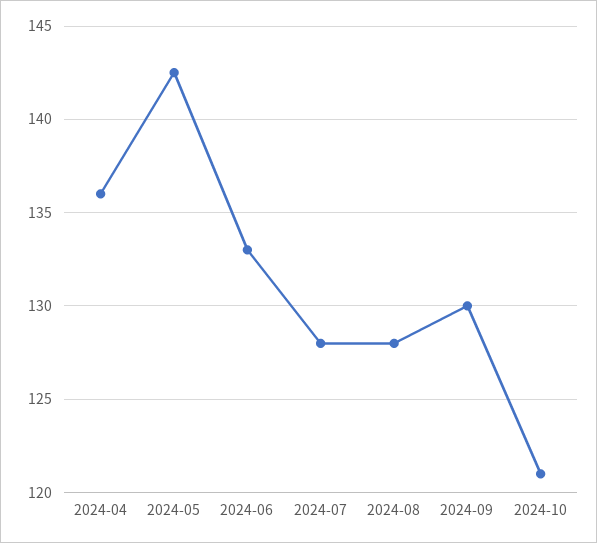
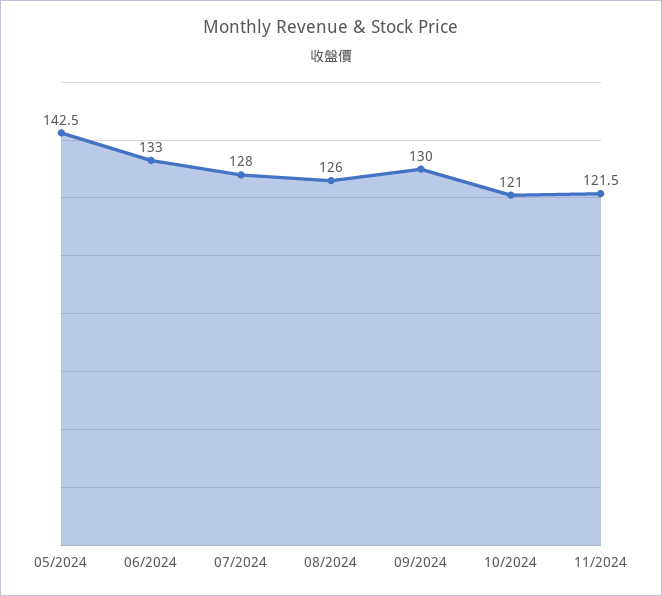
2024-04: 136 -> none
2024-08: 128 -> 126
11/2024: none -> 121.5

